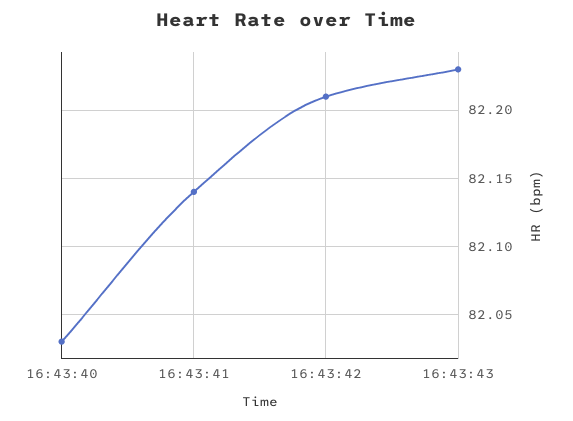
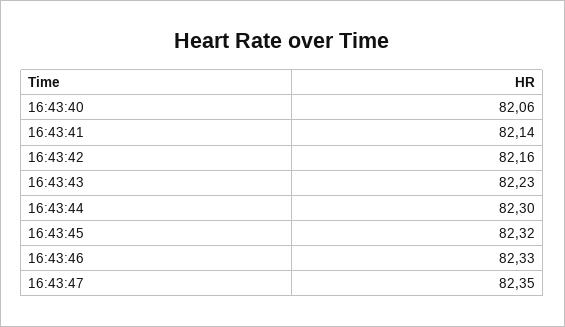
16:43:40: 82.03 -> 82.06
16:43:42: 82.21 -> 82.16
16:43:44: none -> 82.3
16:43:45: none -> 82.32
16:43:46: none -> 82.33
16:43:47: none -> 82.35

